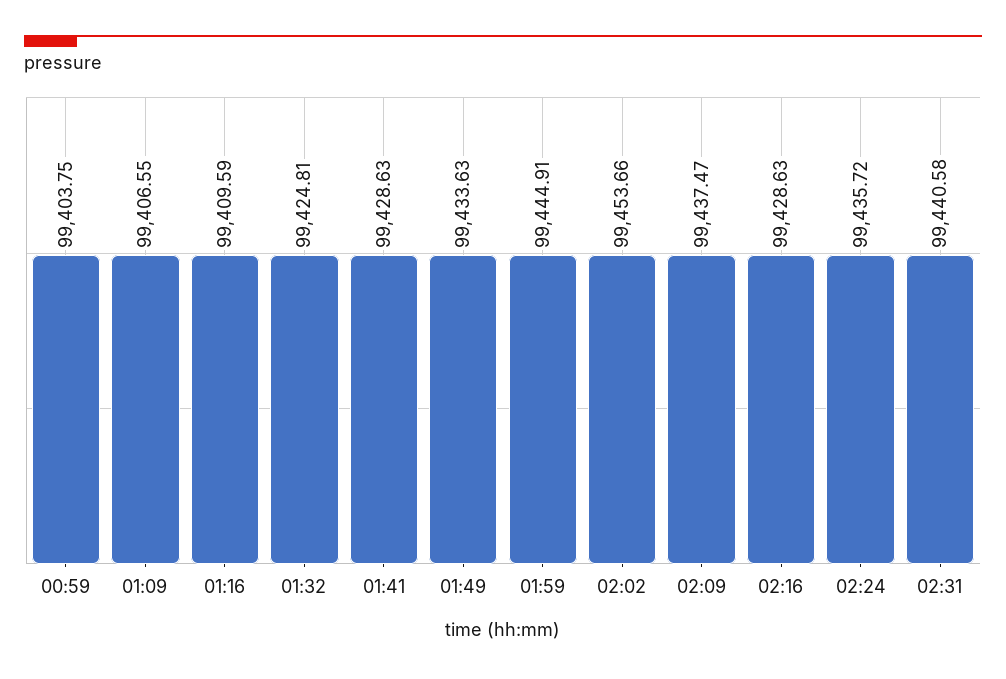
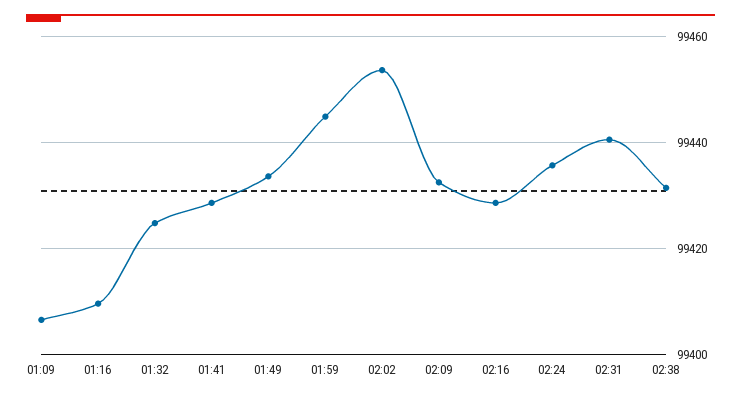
00:59: 99403.75 -> none
02:09: 99437.47 -> 99432
02:38: none -> 99432

